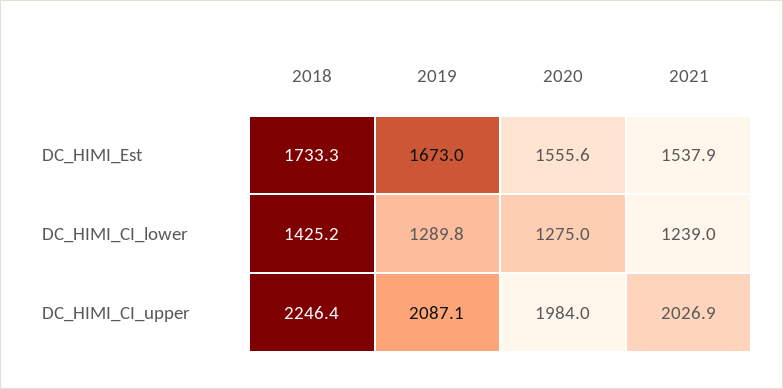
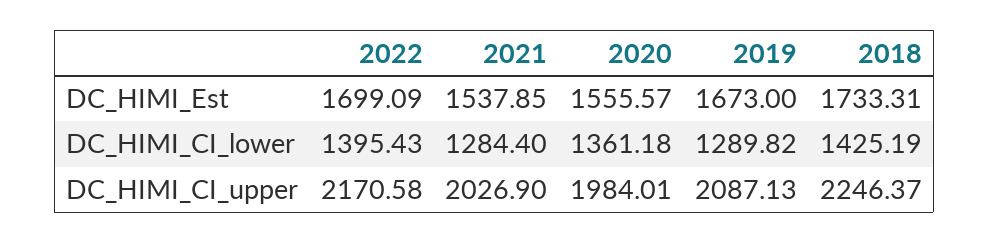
2020, DC_HIMI_CI_lower: 1275 -> 1361.18
2021, DC_HIMI_CI_lower: 1239 -> 1284.4
2022, DC_HIMI_Est: none -> 1699.09
2022, DC_HIMI_CI_lower: none -> 1395.43
2022, DC_HIMI_CI_upper: none -> 2170.58

